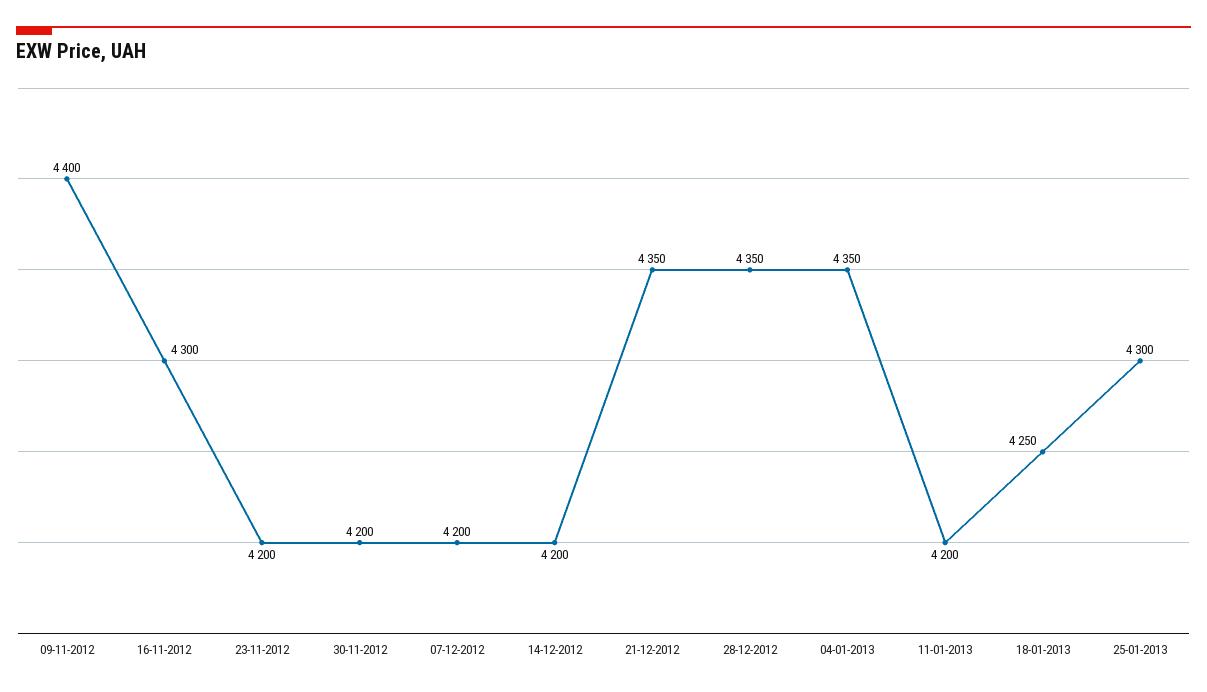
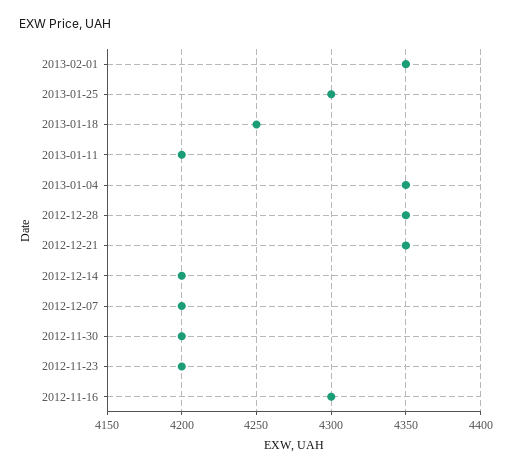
09-11-2012: 4400 -> none
2013-02-01: none -> 4350

